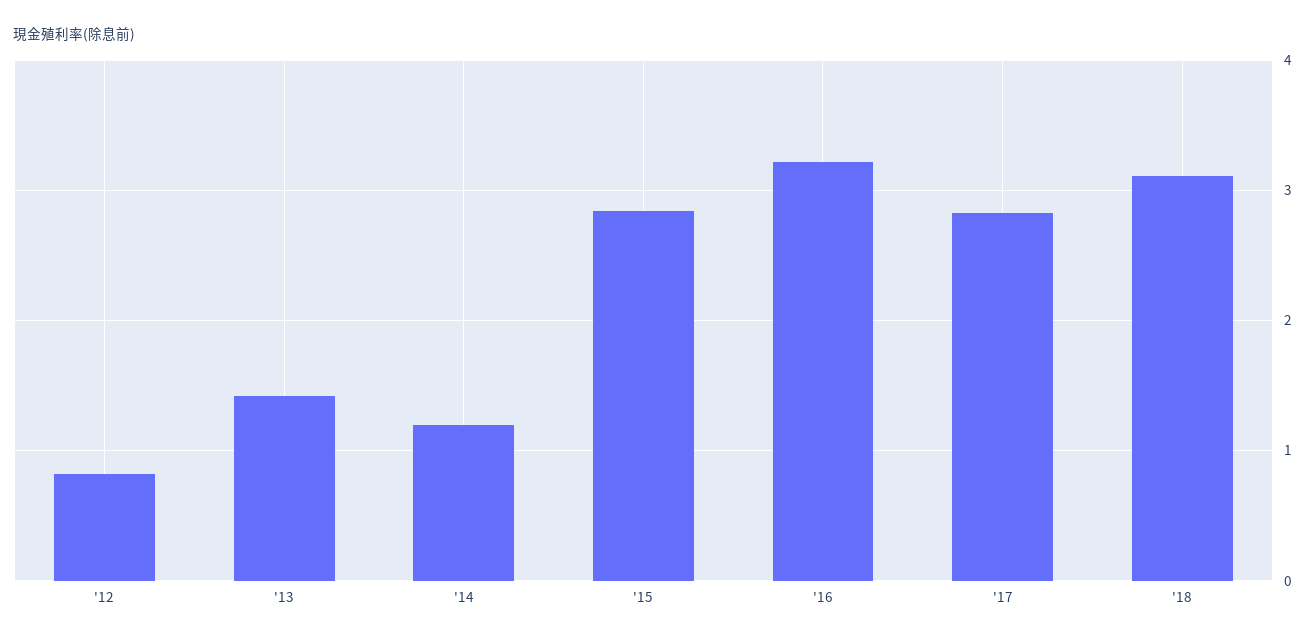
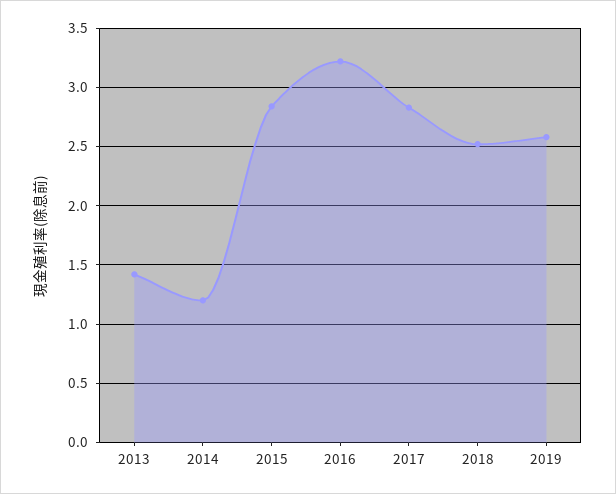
'12: 0.8 -> none
'18: 3.1 -> 2.5
2019: none -> 2.6

